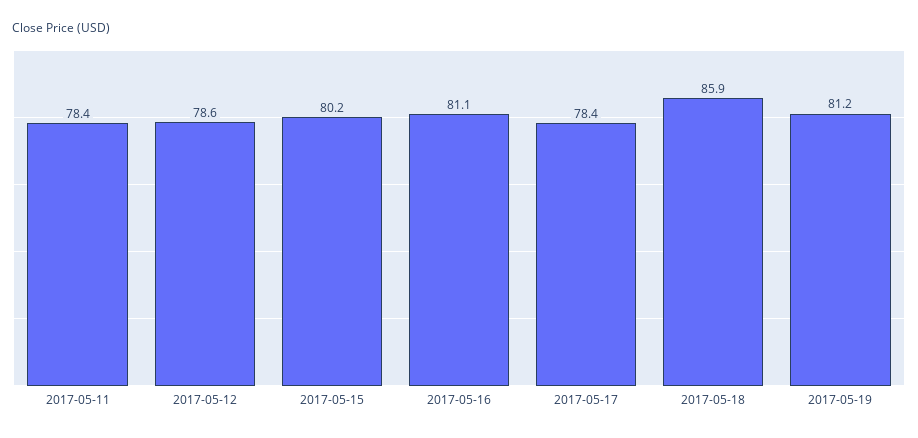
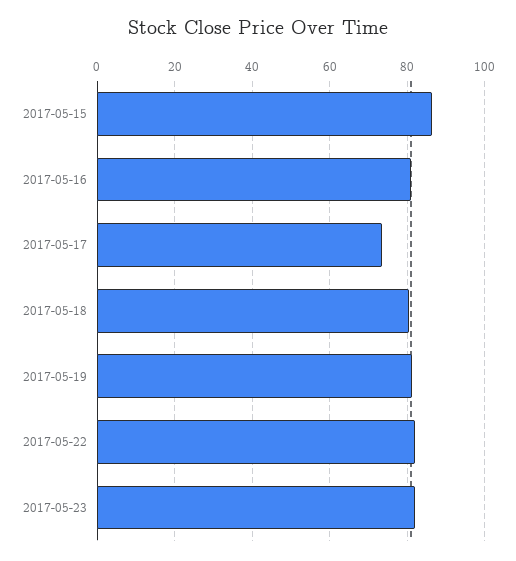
2017-05-11: 78.4 -> none
2017-05-12: 78.6 -> none
2017-05-15: 80.2 -> 86
2017-05-17: 78.4 -> 74
2017-05-18: 85.9 -> 80
2017-05-22: none -> 82
2017-05-23: none -> 82

